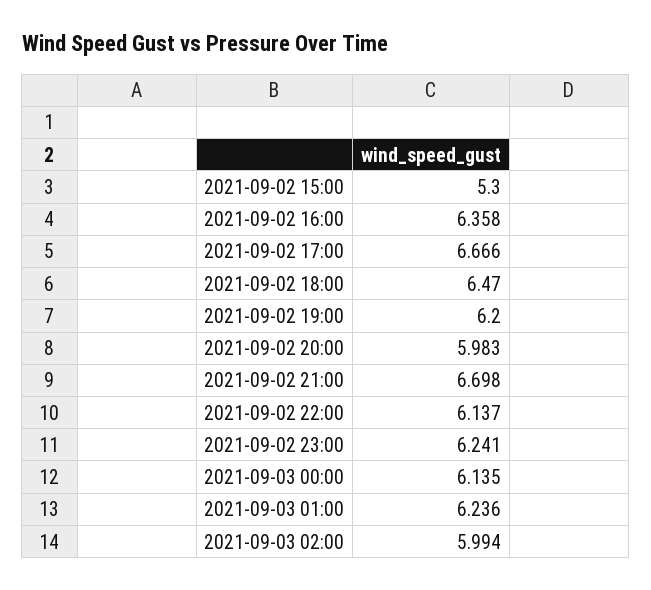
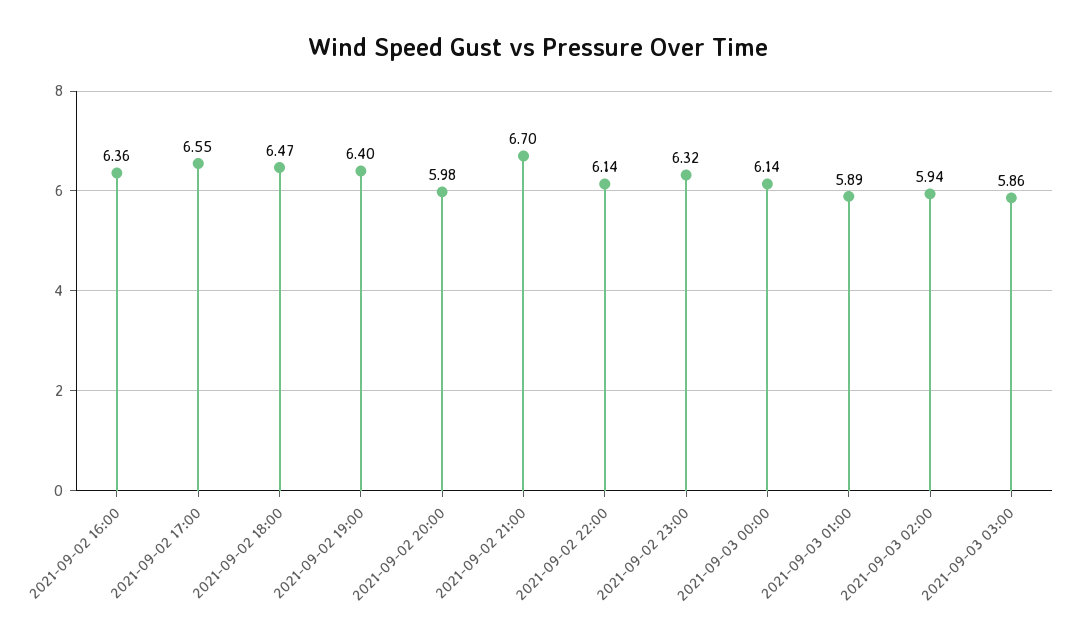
2021-09-02 15:00: 5.3 -> none
2021-09-02 17:00: 6.666 -> 6.55
2021-09-02 19:00: 6.2 -> 6.4
2021-09-02 23:00: 6.241 -> 6.32
2021-09-03 01:00: 6.236 -> 5.89
2021-09-03 02:00: 5.994 -> 5.94
2021-09-03 03:00: none -> 5.86

